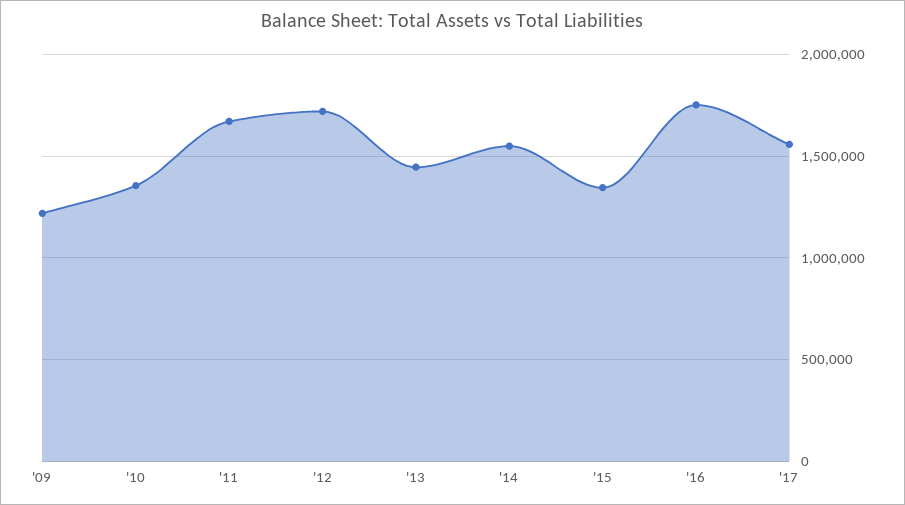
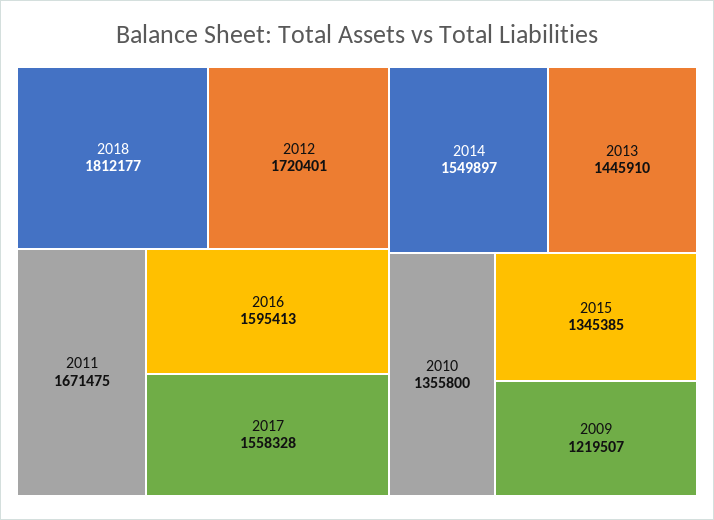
'16: 1750000 -> 1595413
2018: none -> 1812177

